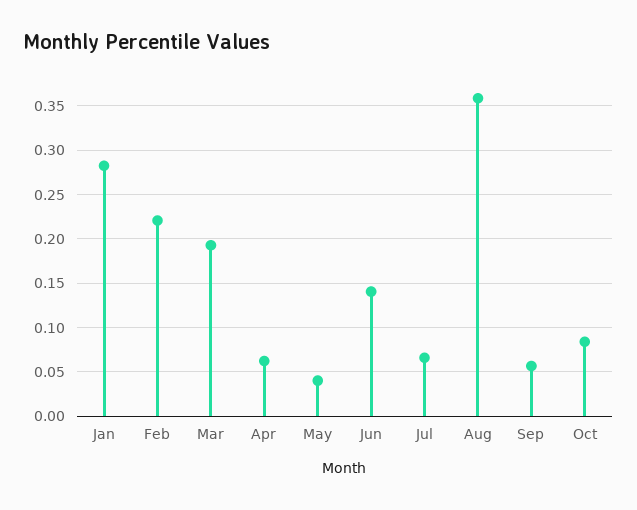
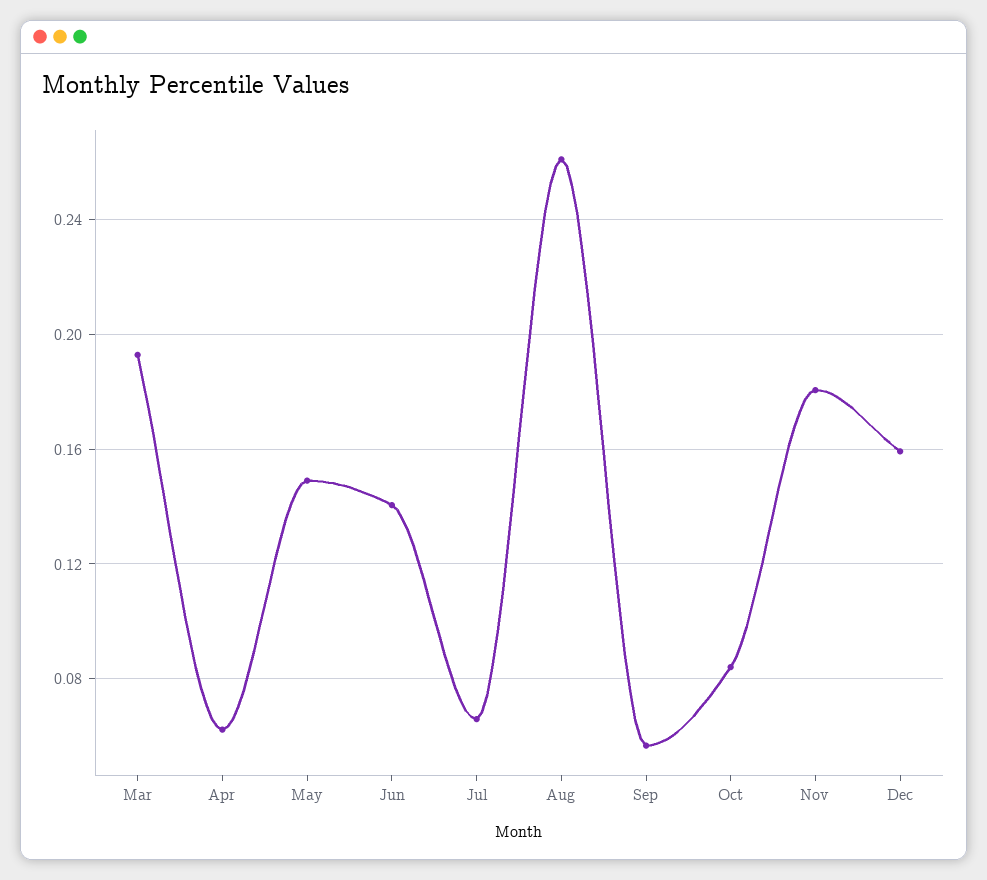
Jan: 0.28 -> none
Feb: 0.22 -> none
May: 0.04 -> 0.15
Aug: 0.36 -> 0.26
Nov: none -> 0.18
Dec: none -> 0.16

